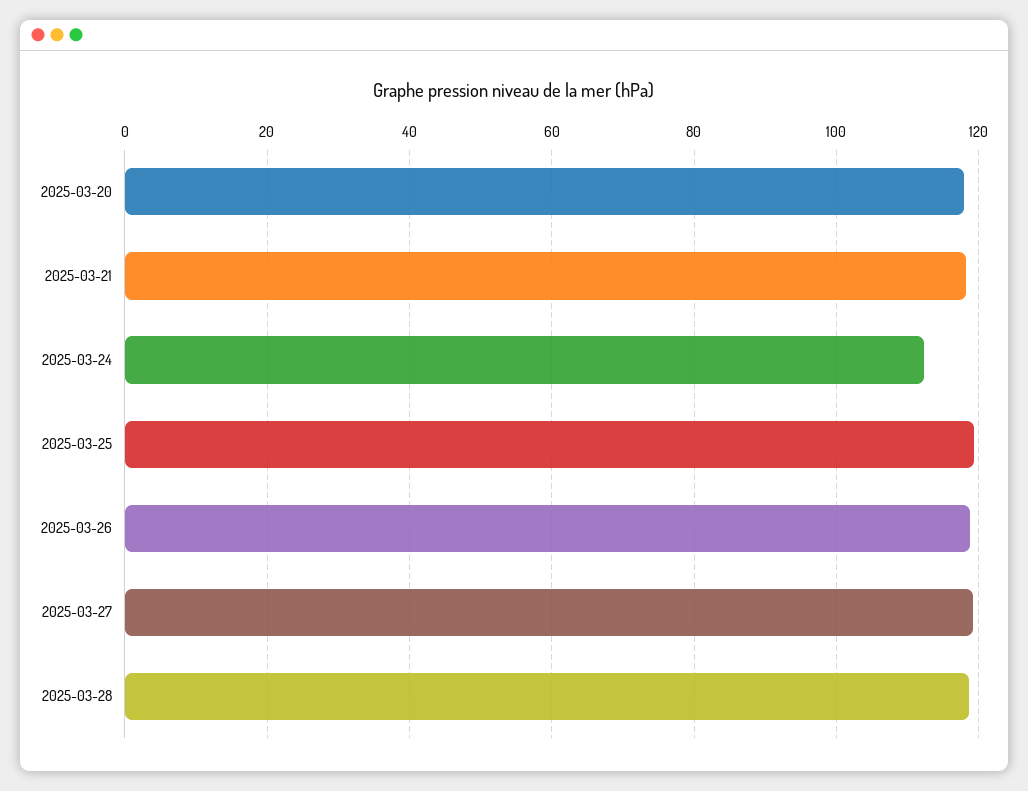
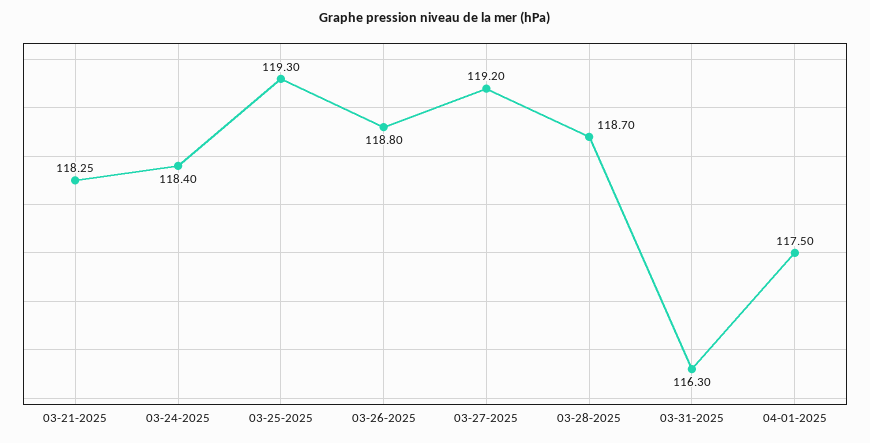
2025-03-20: 118 -> none
2025-03-24: 112 -> 118.4
03-31-2025: none -> 116.3
04-01-2025: none -> 117.5

